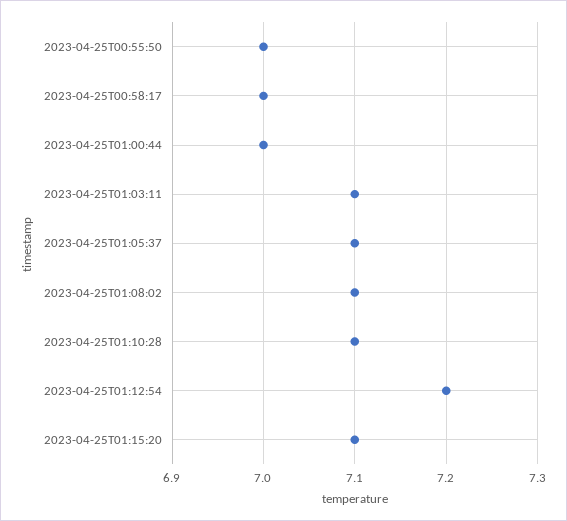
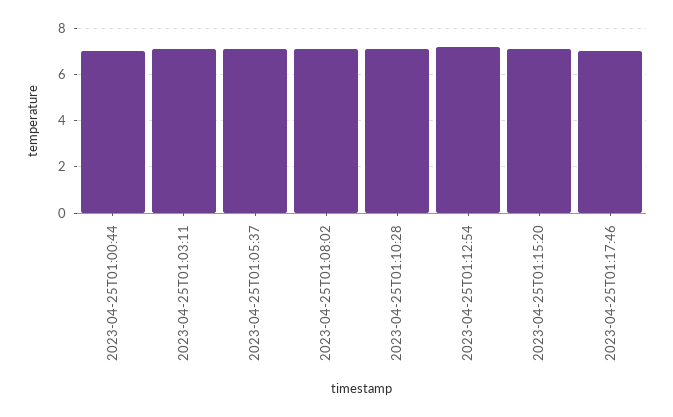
2023-04-25T00:55:50: 7 -> none
2023-04-25T00:58:17: 7 -> none
2023-04-25T01:17:46: none -> 7

